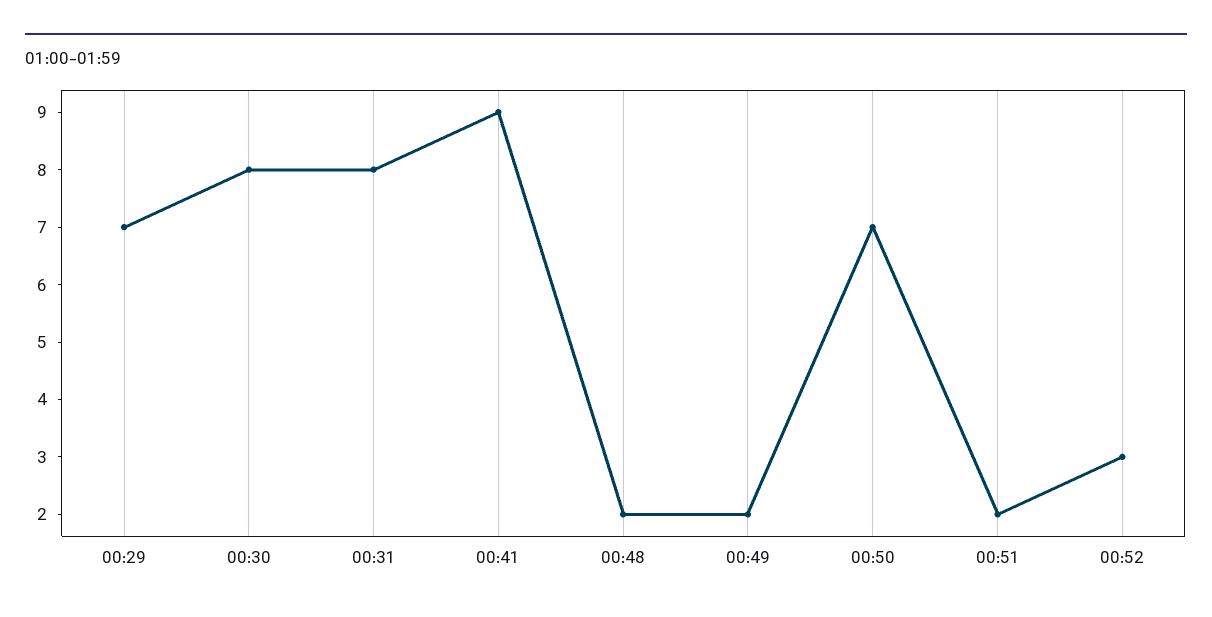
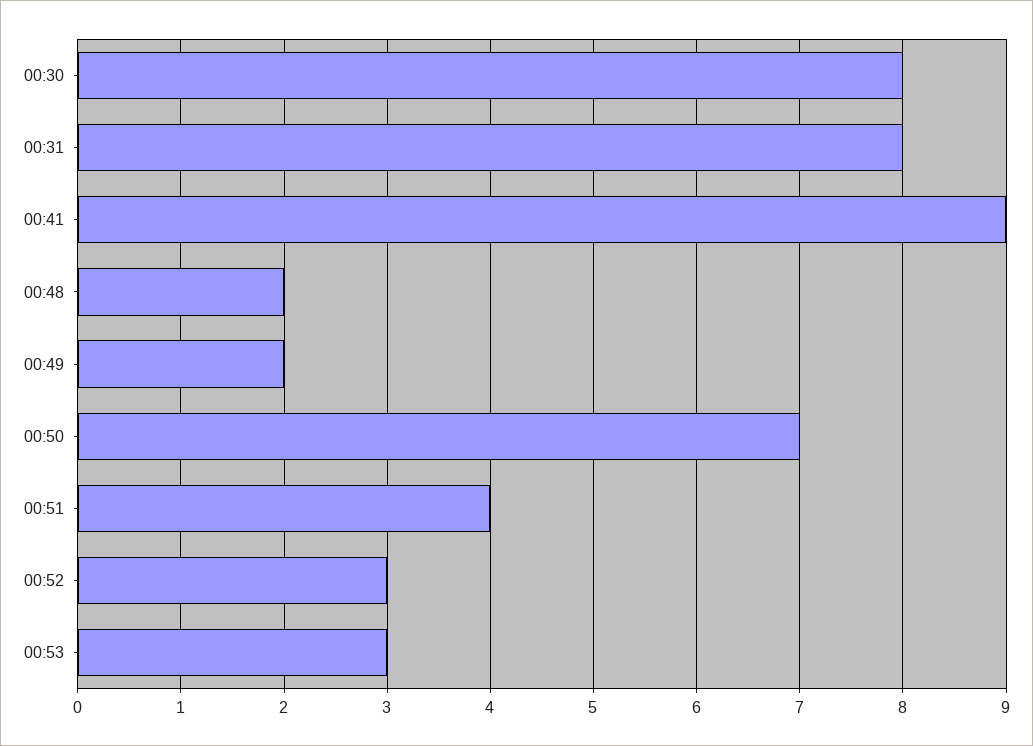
00:29: 7 -> none
00:51: 2 -> 4
00:53: none -> 3

